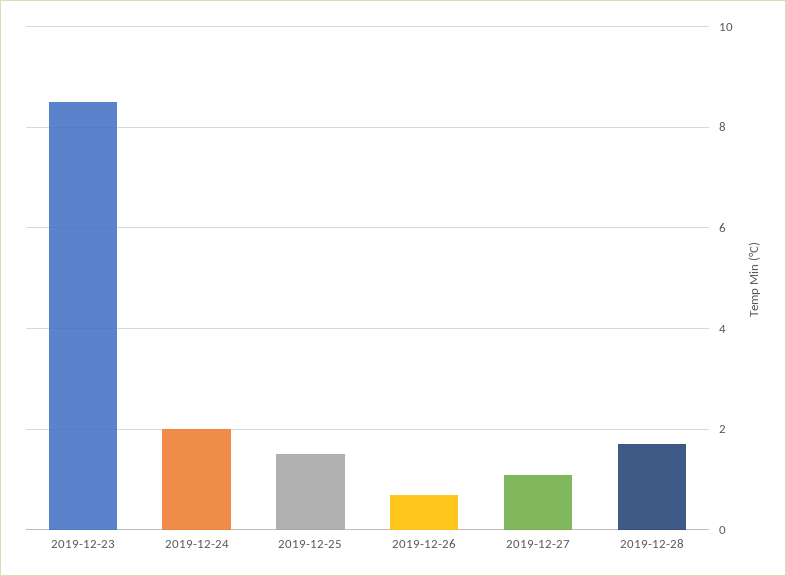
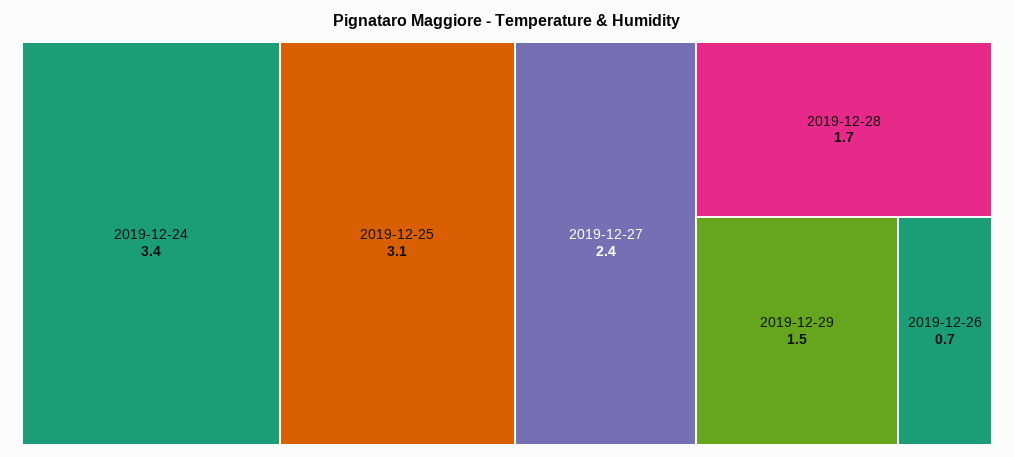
2019-12-23: 8.5 -> none
2019-12-24: 2 -> 3.4
2019-12-25: 1.5 -> 3.1
2019-12-27: 1 -> 2.4
2019-12-29: none -> 1.5

